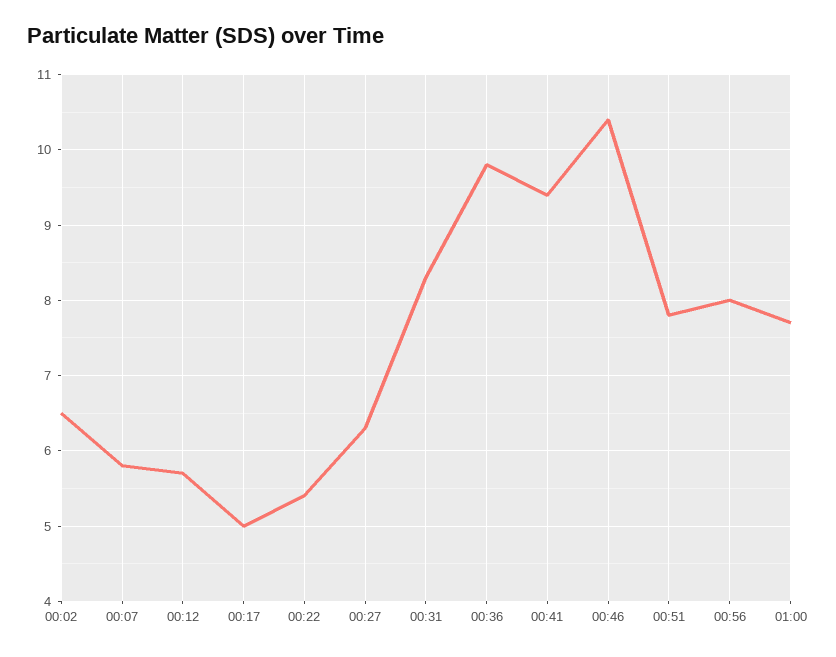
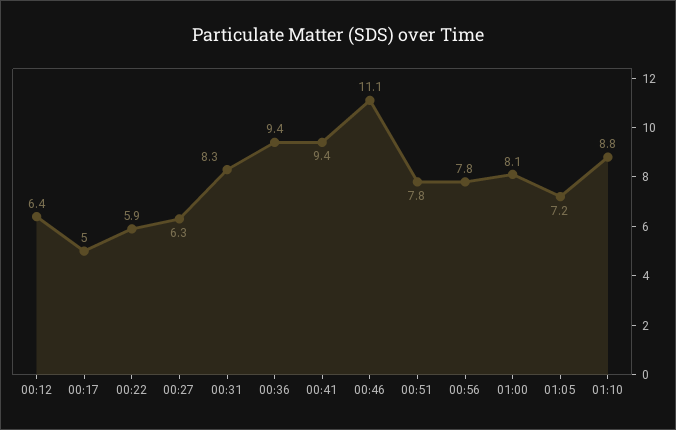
00:02: 6.5 -> none
00:07: 5.8 -> none
00:12: 5.7 -> 6.4
00:22: 5.4 -> 5.9
00:36: 9.8 -> 9.4
00:46: 10.4 -> 11.1
00:56: 8 -> 7.8
01:00: 7.7 -> 8.1
01:05: none -> 7.2
01:10: none -> 8.8

